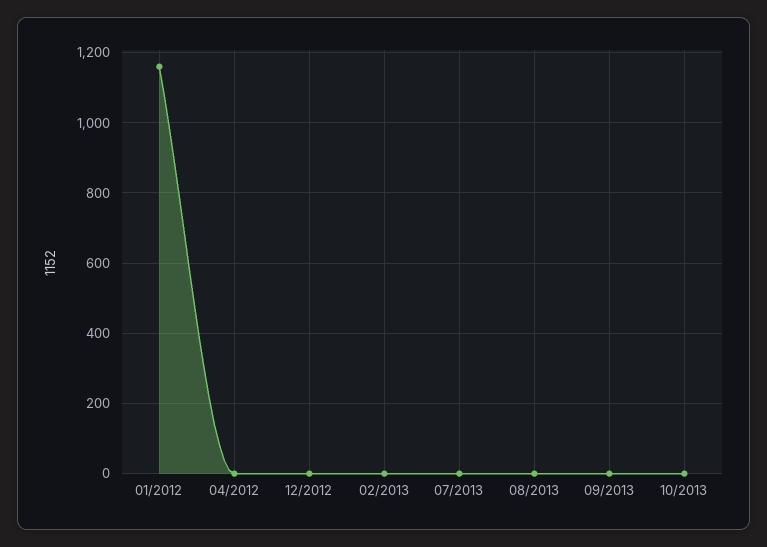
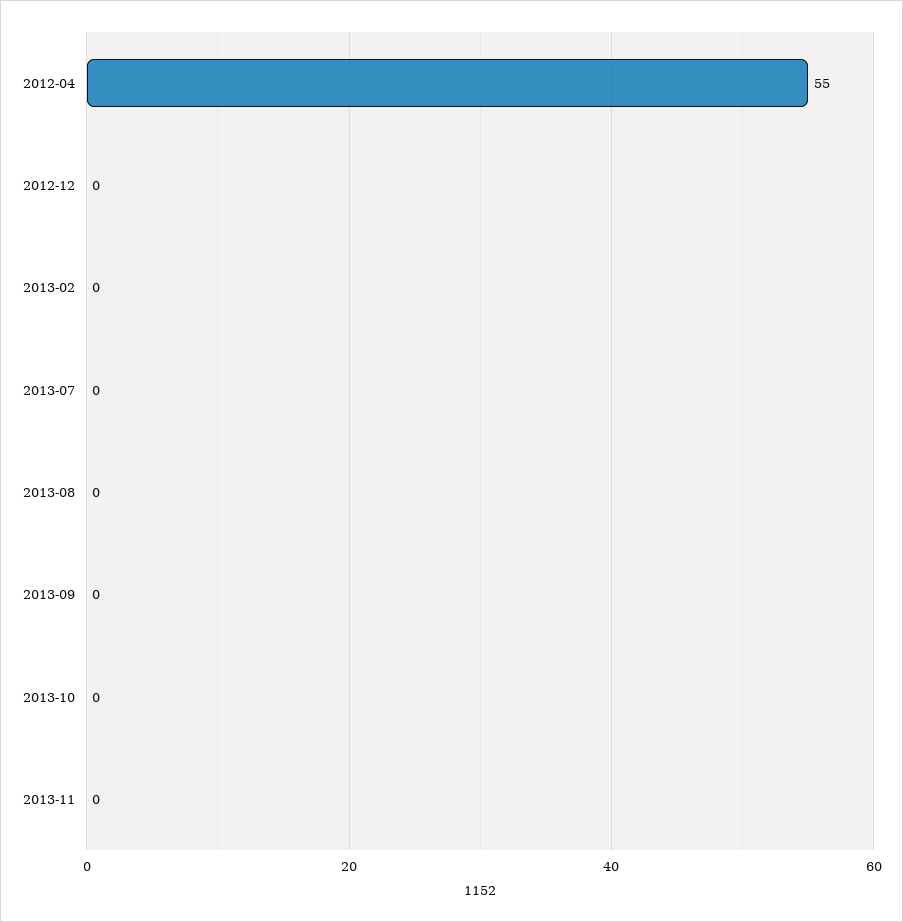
01/2012: 1160 -> none
04/2012: 0 -> 55
2013-11: none -> 0

